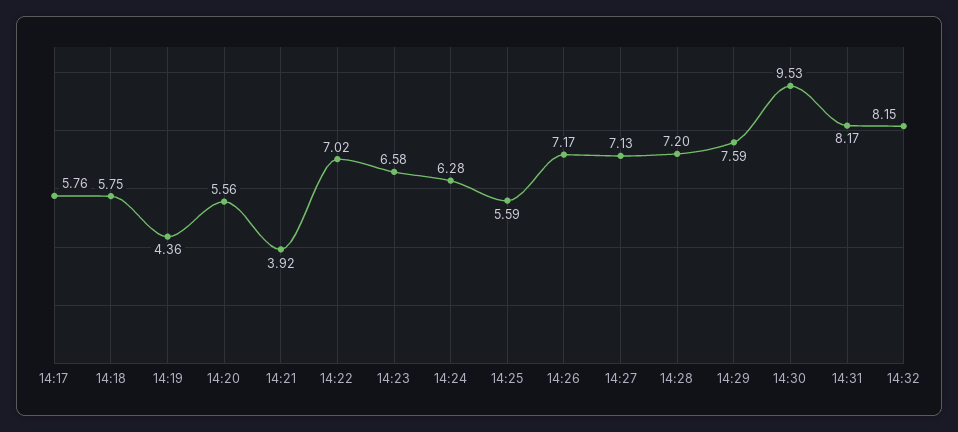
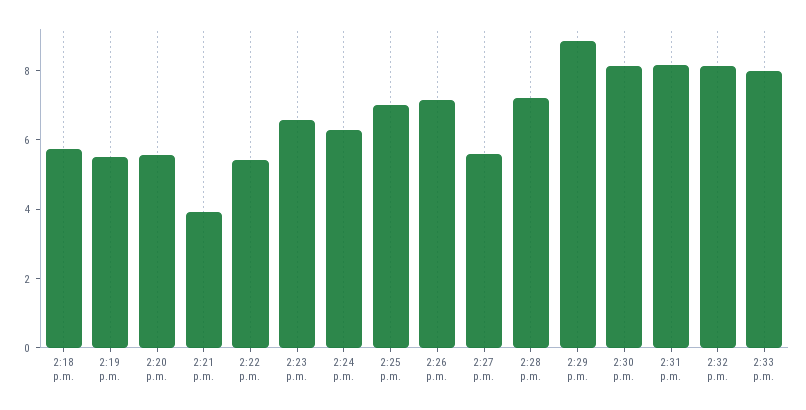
14:17: 5.76 -> none
14:19: 4.36 -> 5.5
14:22: 7.02 -> 5.5
14:25: 5.59 -> 7
14:27: 7.13 -> 5.5
14:29: 7.59 -> 9
14:30: 9.53 -> 8
2:33 p.m.: none -> 8

